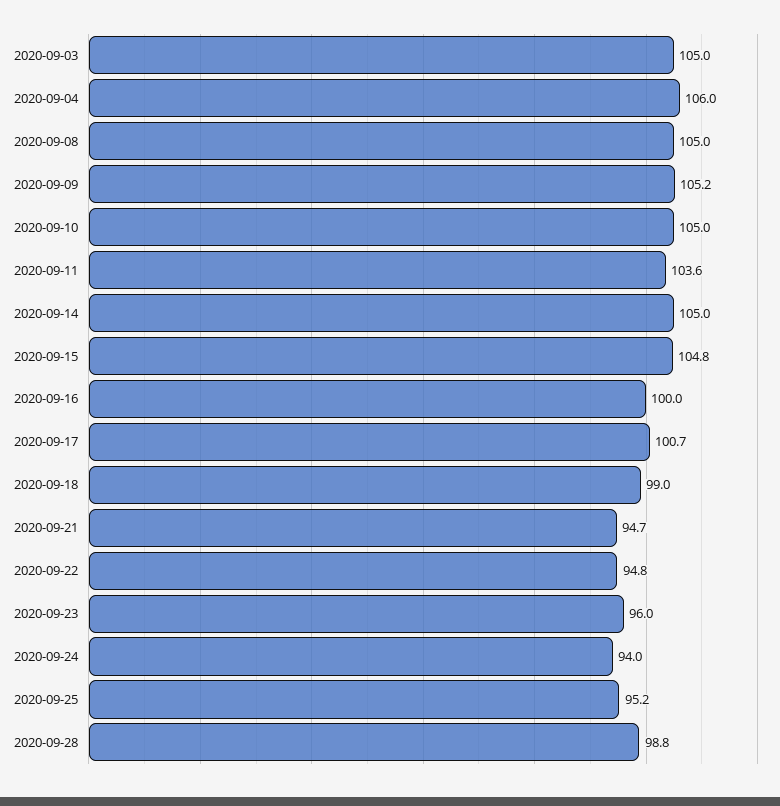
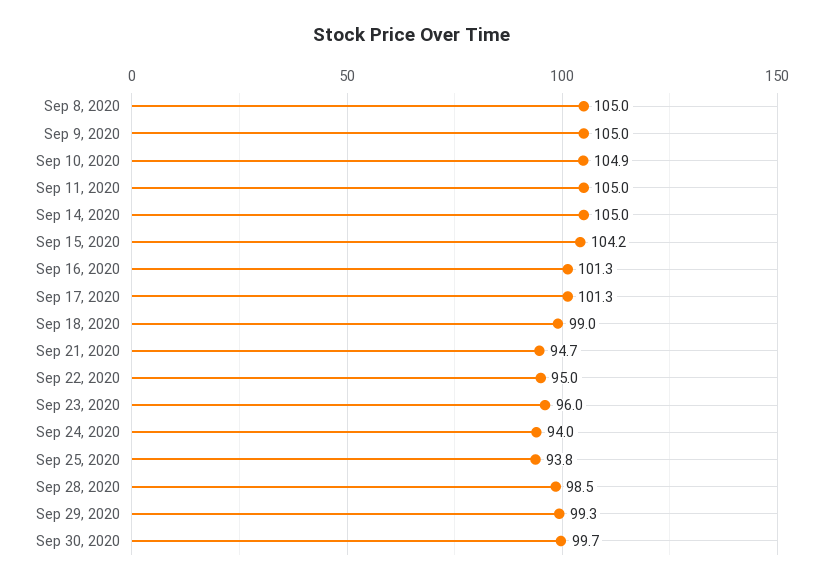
2020-09-03: 105 -> none
2020-09-04: 106 -> none
2020-09-09: 105.2 -> 105
2020-09-10: 105 -> 104.9
2020-09-11: 103.6 -> 105
2020-09-15: 104.8 -> 104.2
2020-09-16: 100 -> 101.3
2020-09-17: 100.7 -> 101.3
2020-09-22: 94.8 -> 95
2020-09-25: 95.2 -> 93.8
2020-09-28: 98.8 -> 98.5
Sep 29, 2020: none -> 99.3
Sep 30, 2020: none -> 99.7

